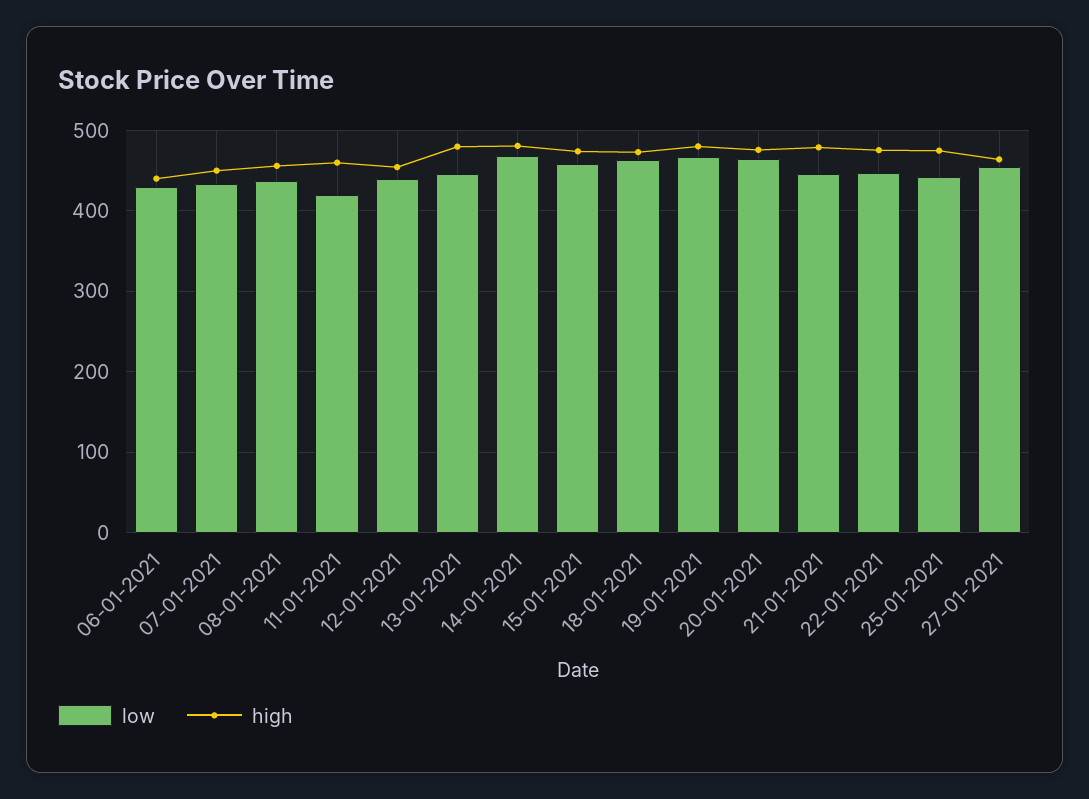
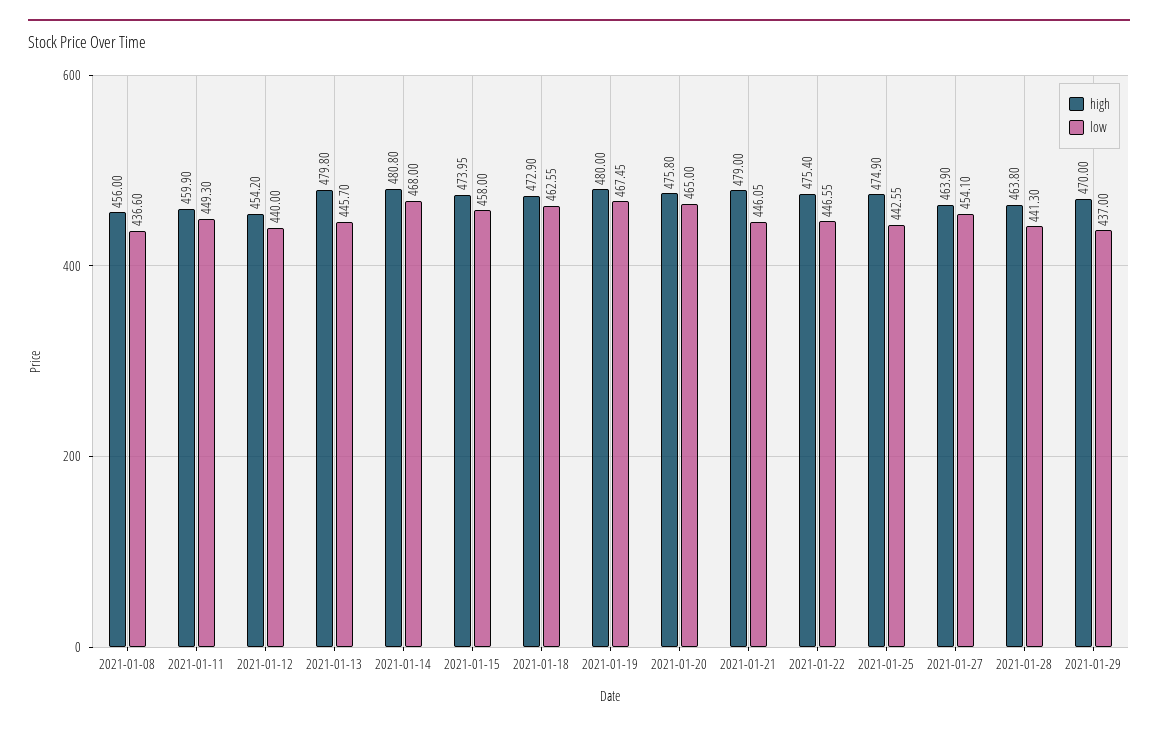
low, 06-01-2021: 430 -> none
high, 06-01-2021: 440 -> none
low, 07-01-2021: 430 -> none
high, 07-01-2021: 450 -> none
low, 11-01-2021: 420 -> 449.3
high, 2021-01-28: none -> 463.8
low, 2021-01-28: none -> 441.3
high, 2021-01-29: none -> 470
low, 2021-01-29: none -> 437

